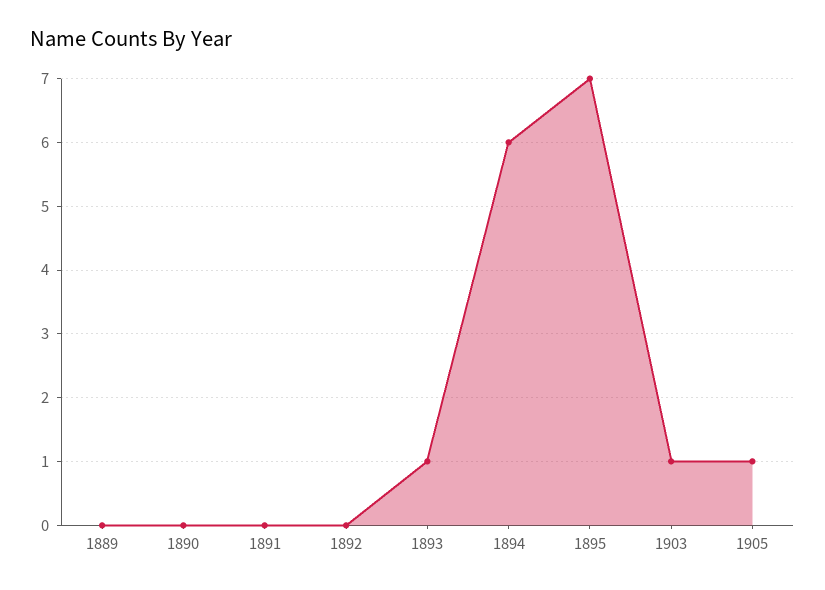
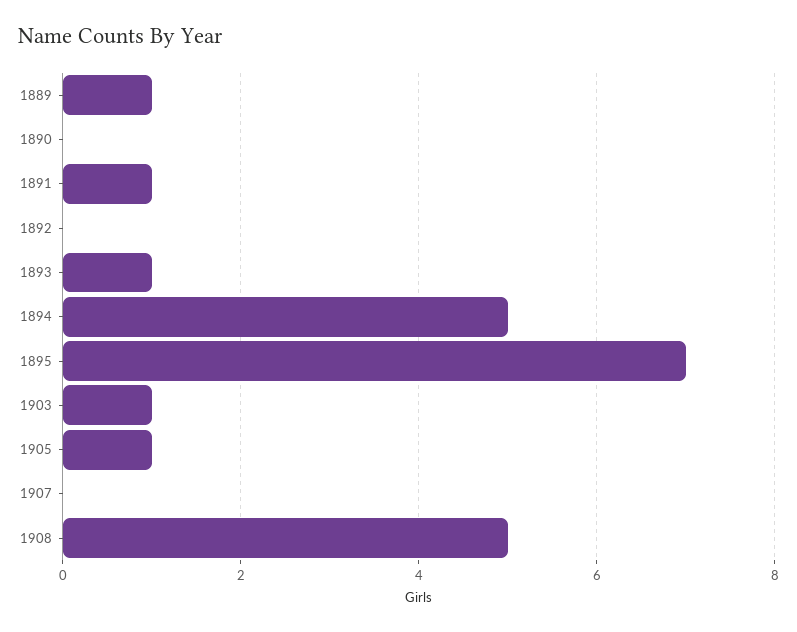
1889: 0 -> 1
1891: 0 -> 1
1894: 6 -> 5
1907: none -> 0
1908: none -> 5

